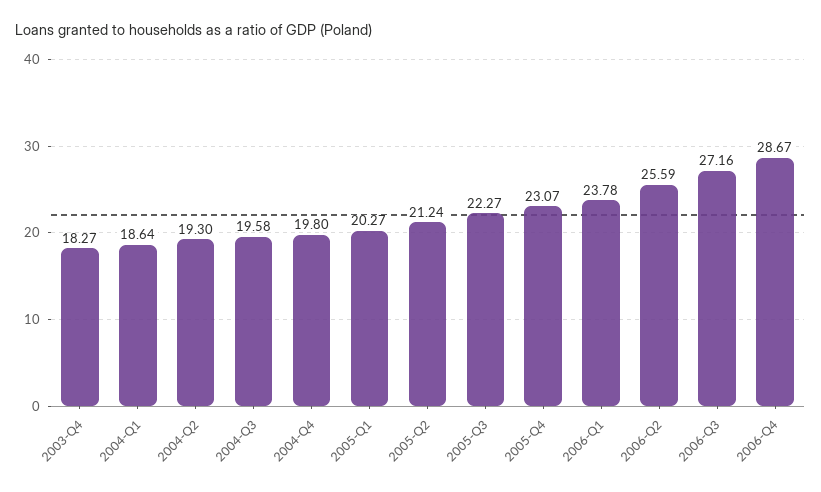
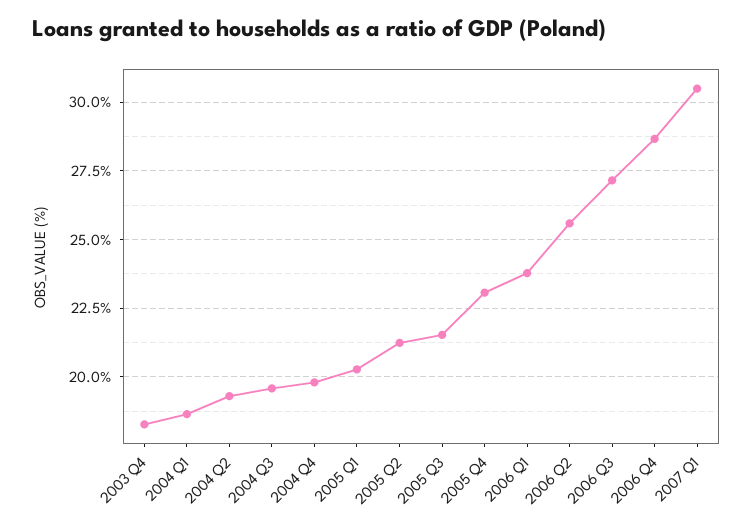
2005-Q3: 22.27 -> 21.5
2007 Q1: none -> 30.5

